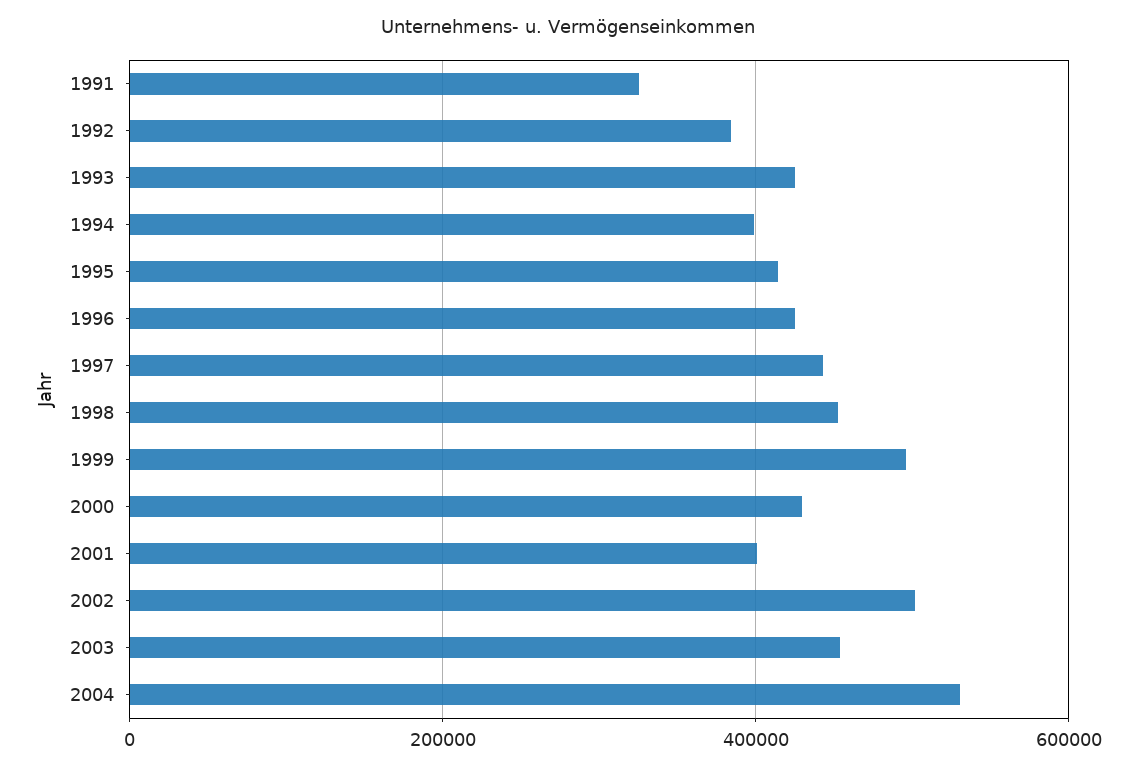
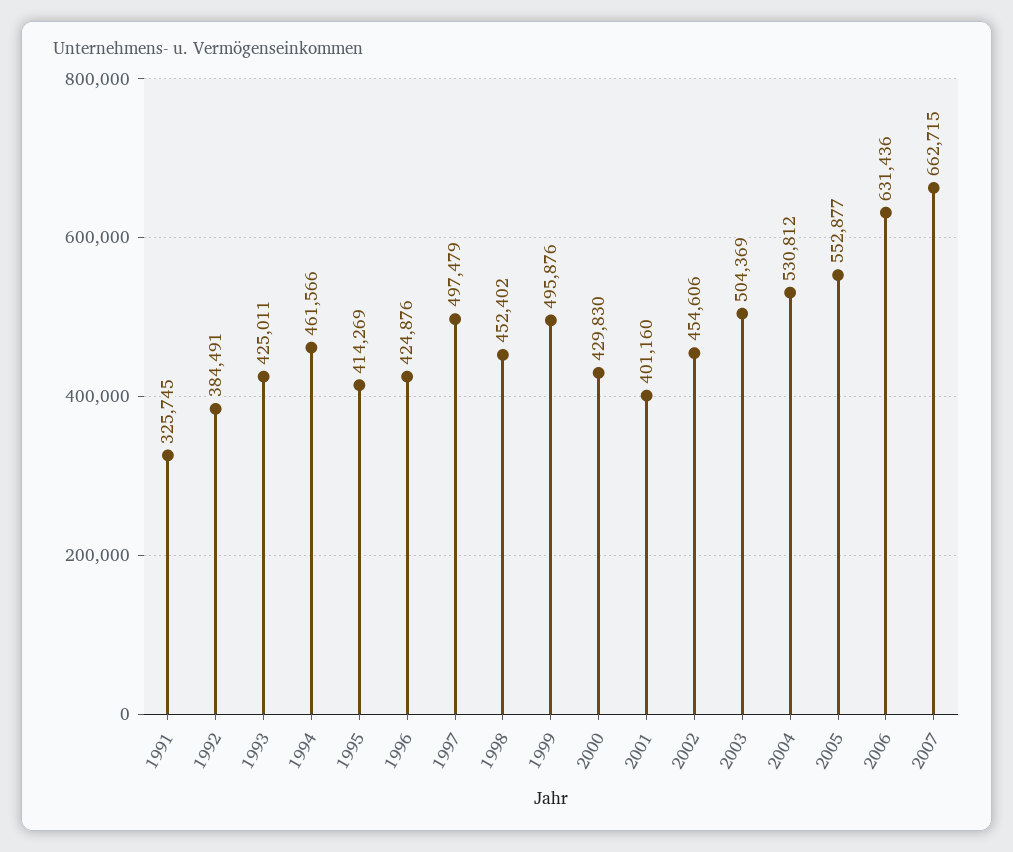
1994: 400000 -> 461566
1997: 440000 -> 497479
2002: 500000 -> 454606
2003: 460000 -> 504369
2005: none -> 552877
2006: none -> 631436
2007: none -> 662715

